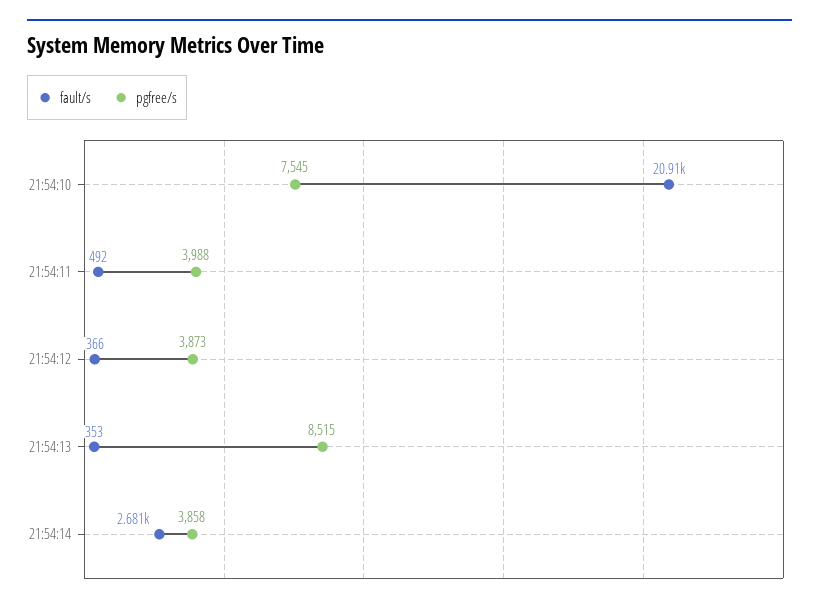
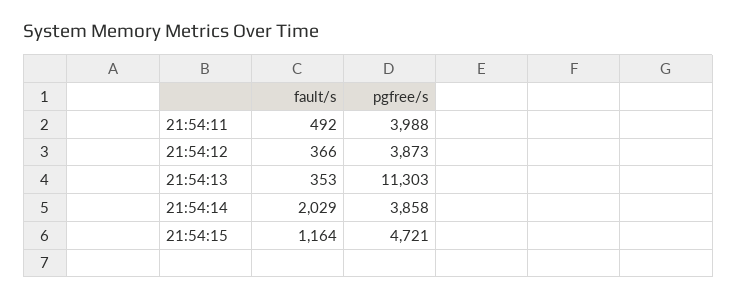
fault/s, 21:54:10: 20910 -> none
pgfree/s, 21:54:10: 7545 -> none
pgfree/s, 21:54:13: 8515 -> 11303
fault/s, 21:54:14: 2681 -> 2029
fault/s, 21:54:15: none -> 1164
pgfree/s, 21:54:15: none -> 4721

